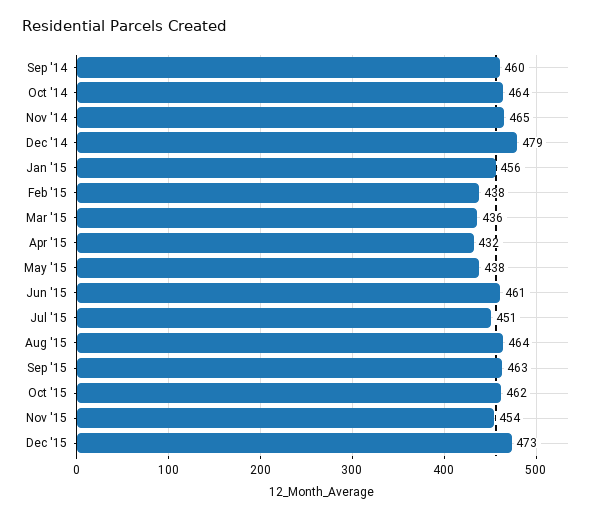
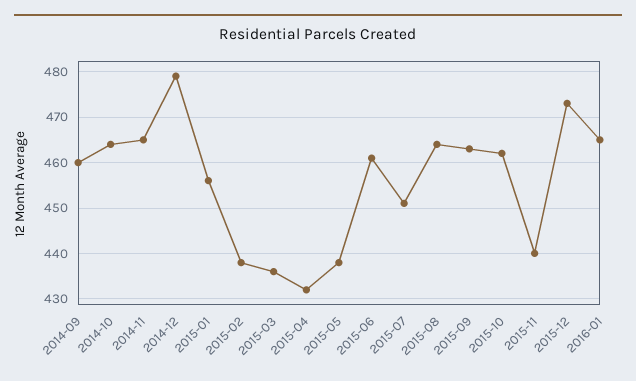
Nov '15: 454 -> 440
2016-01: none -> 465

